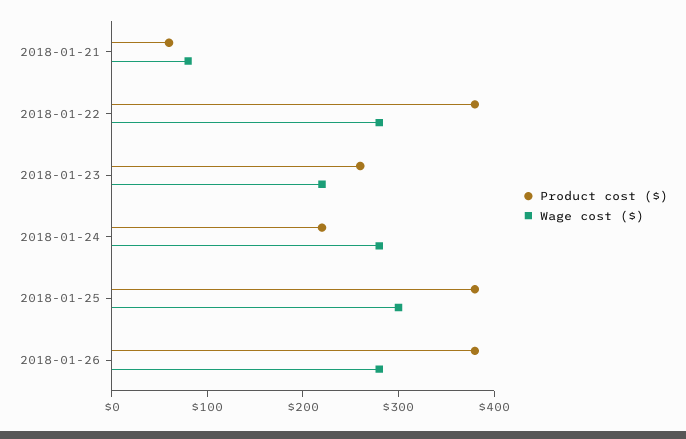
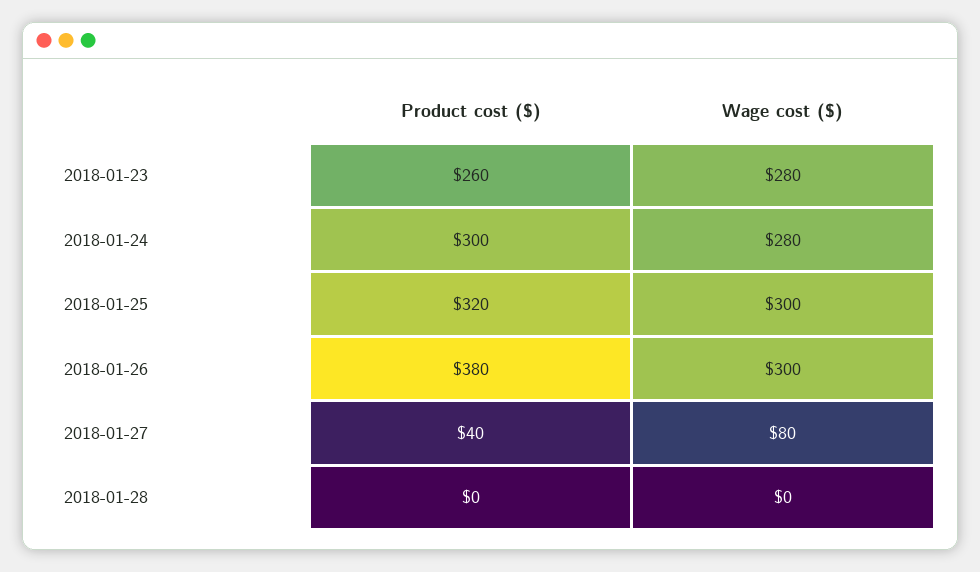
Product cost ($), 2018-01-21: 60 -> none
Wage cost ($), 2018-01-21: 80 -> none
Product cost ($), 2018-01-22: 380 -> none
Wage cost ($), 2018-01-22: 280 -> none
Wage cost ($), 2018-01-23: 220 -> 280
Product cost ($), 2018-01-24: 220 -> 300
Product cost ($), 2018-01-25: 380 -> 320
Wage cost ($), 2018-01-26: 280 -> 300
Product cost ($), 2018-01-27: none -> 40
Wage cost ($), 2018-01-27: none -> 80
Product cost ($), 2018-01-28: none -> 0
Wage cost ($), 2018-01-28: none -> 0

